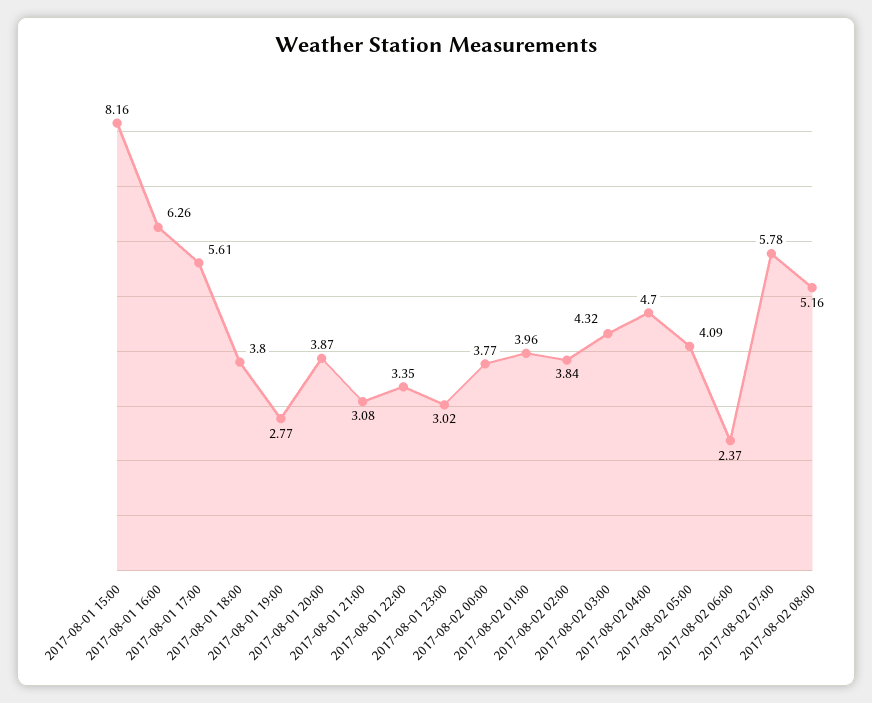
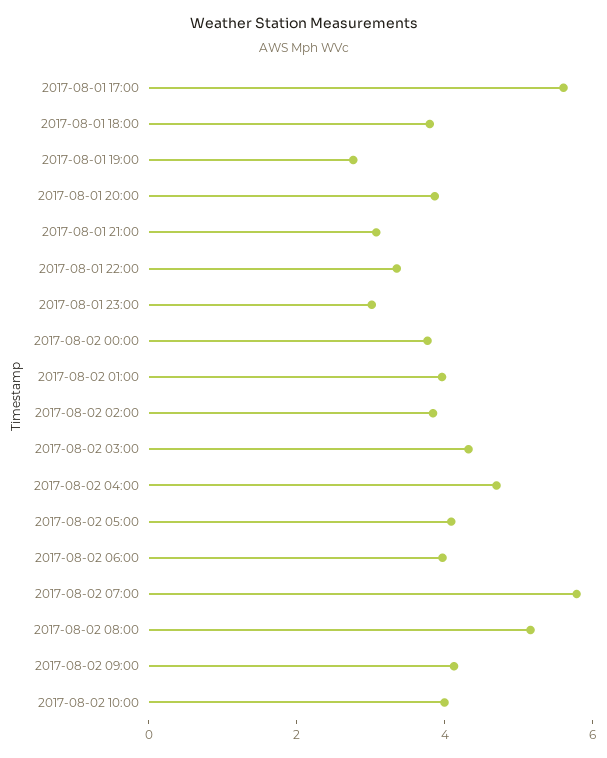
2017-08-01 15:00: 8.16 -> none
2017-08-01 16:00: 6.26 -> none
2017-08-02 06:00: 2.37 -> 4
2017-08-02 09:00: none -> 4
2017-08-02 10:00: none -> 4

